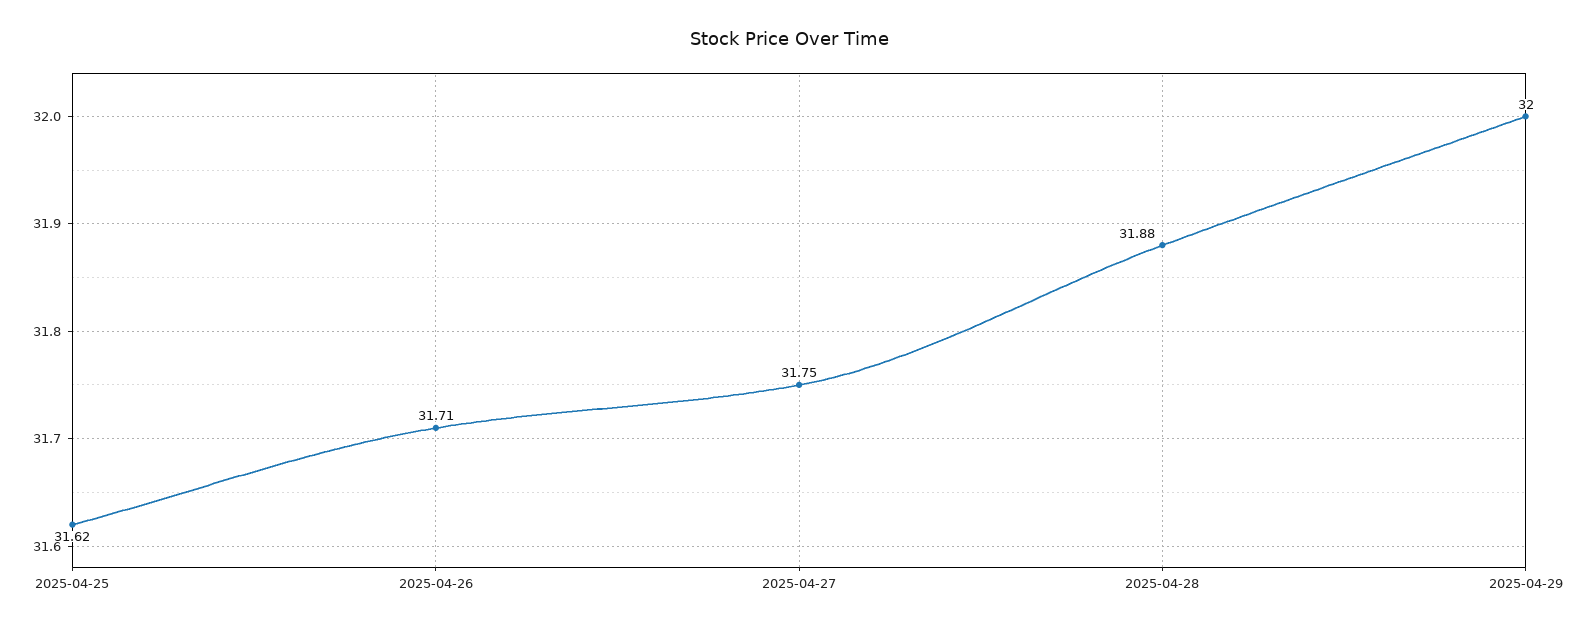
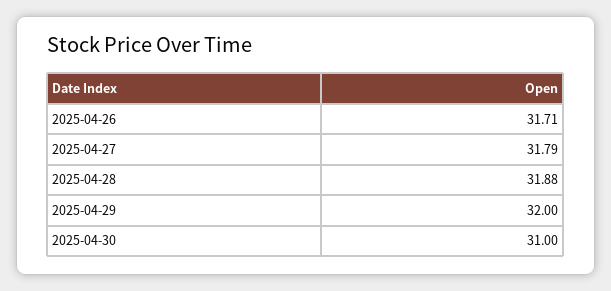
2025-04-25: 31.62 -> none
2025-04-27: 31.75 -> 31.79
2025-04-30: none -> 31

